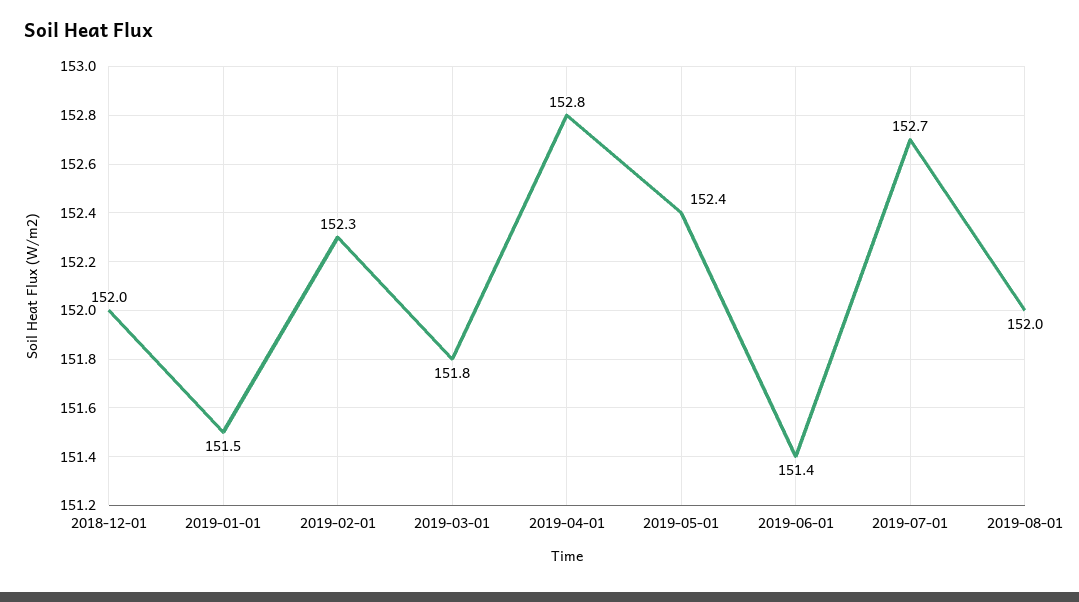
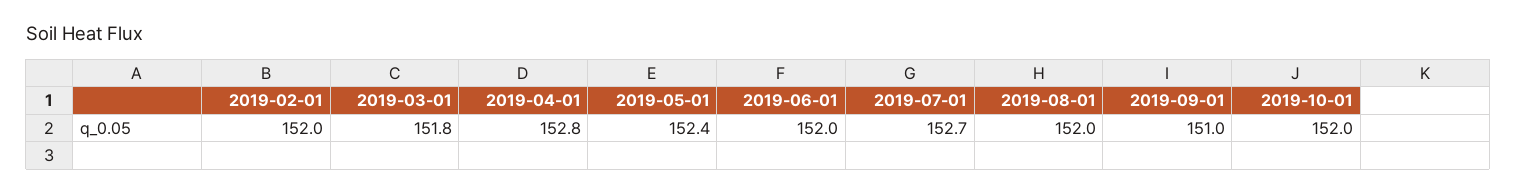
2018-12-01: 152 -> none
2019-01-01: 151.5 -> none
2019-02-01: 152.3 -> 152
2019-06-01: 151.4 -> 152
2019-09-01: none -> 151
2019-10-01: none -> 152

